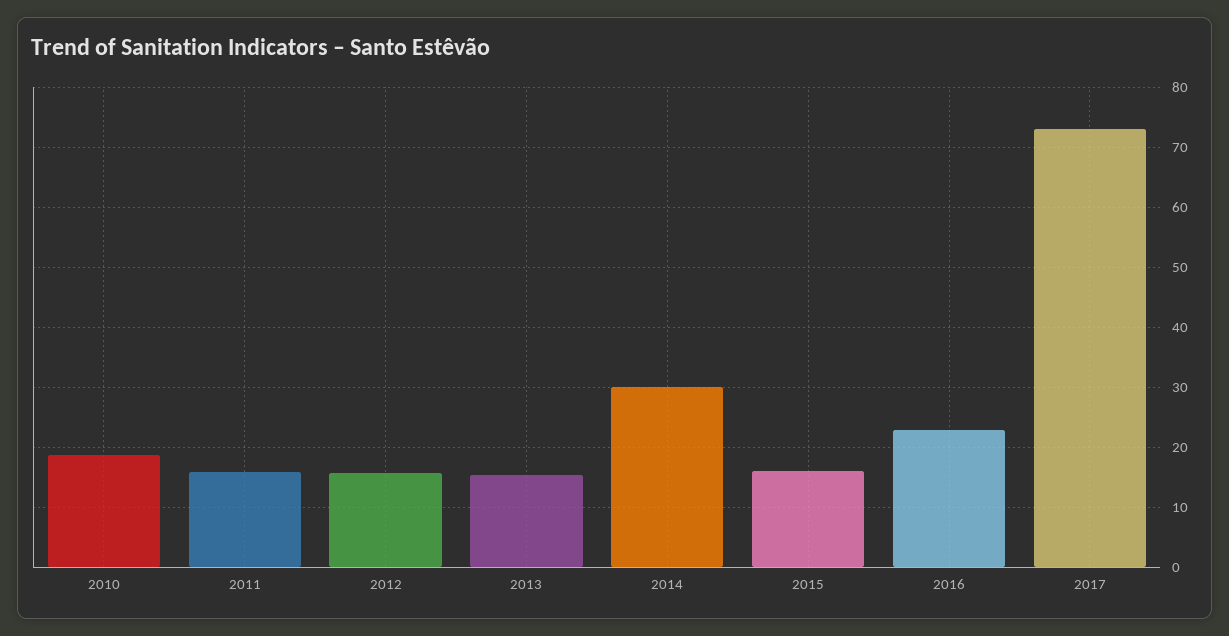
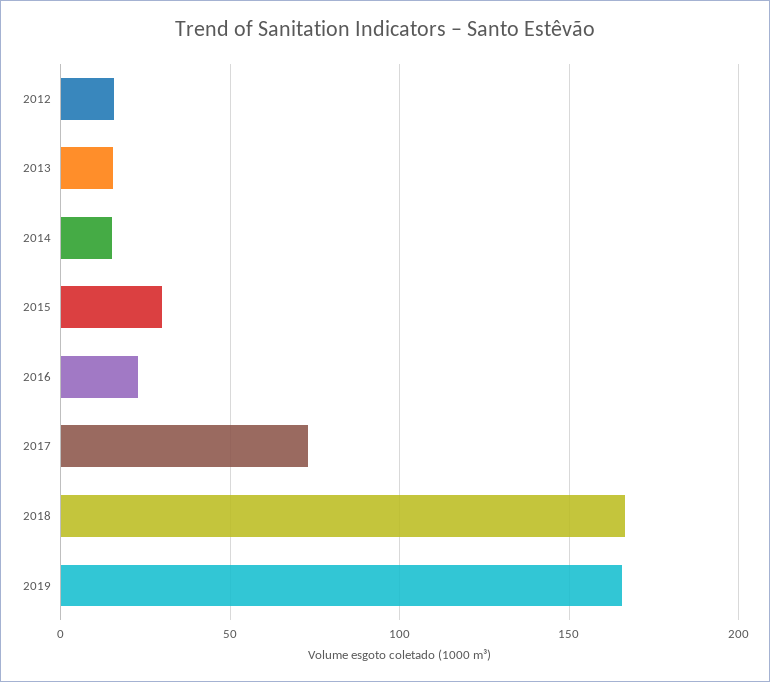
2010: 19 -> none
2011: 16 -> none
2014: 30 -> 15
2015: 16 -> 30
2018: none -> 165
2019: none -> 165

